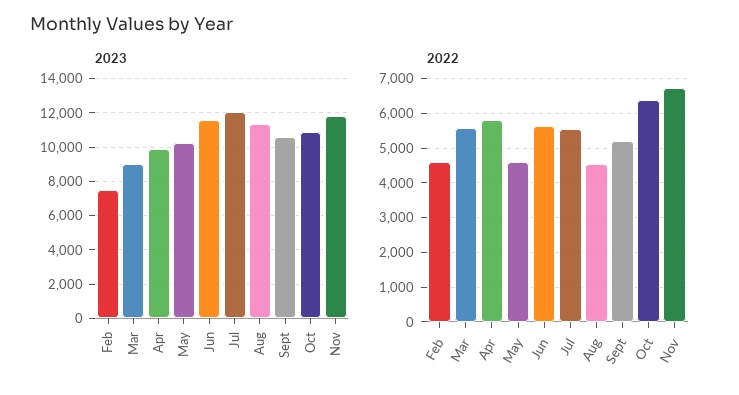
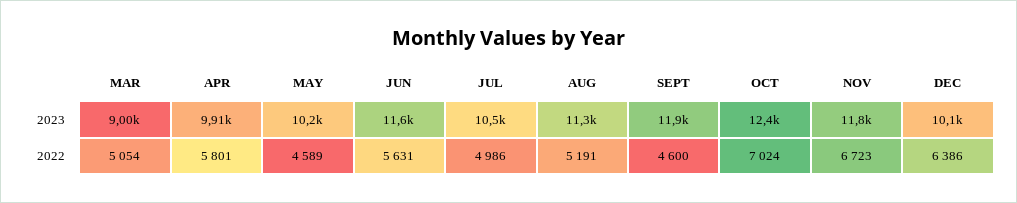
2023, Feb: 7500 -> none
2023, Jul: 12000 -> 10500
2023, Sept: 10500 -> 11900
2023, Oct: 11000 -> 12400
2022, Feb: 4600 -> none
2022, Mar: 5600 -> 5054
2022, Jul: 5600 -> 4986
2022, Aug: 4600 -> 5191
2022, Sept: 5200 -> 4600
2022, Oct: 6400 -> 7024
2023, DEC: none -> 10100
2022, DEC: none -> 6386

